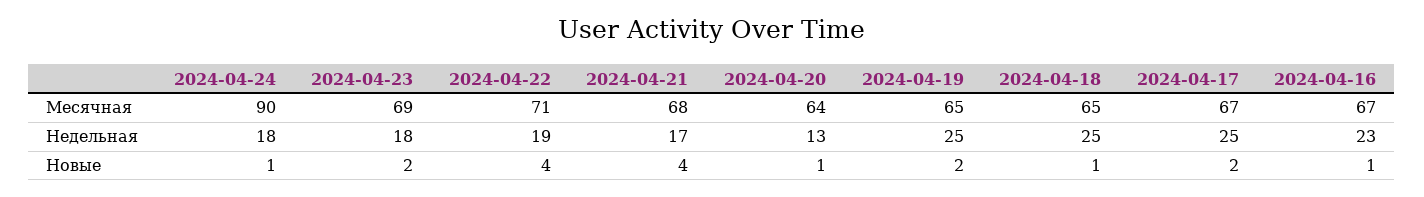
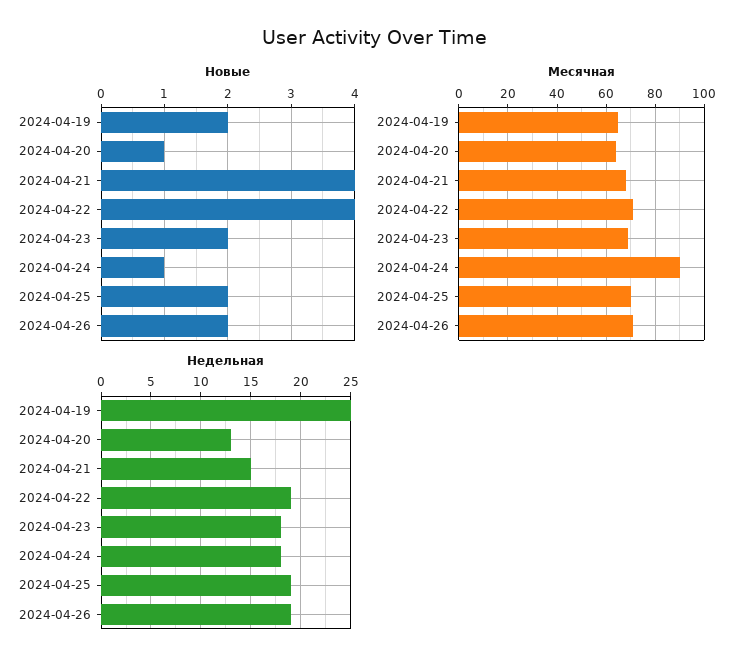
Месячная, 2024-04-18: 65 -> none
Месячная, 2024-04-17: 67 -> none
Месячная, 2024-04-16: 67 -> none
Недельная, 2024-04-21: 17 -> 15
Недельная, 2024-04-18: 25 -> none
Недельная, 2024-04-17: 25 -> none
Недельная, 2024-04-16: 23 -> none
Новые, 2024-04-18: 1 -> none
Новые, 2024-04-17: 2 -> none
Новые, 2024-04-16: 1 -> none
Новые, 2024-04-25: none -> 2
Новые, 2024-04-26: none -> 2
Месячная, 2024-04-25: none -> 70
Месячная, 2024-04-26: none -> 70
Недельная, 2024-04-25: none -> 19
Недельная, 2024-04-26: none -> 19

